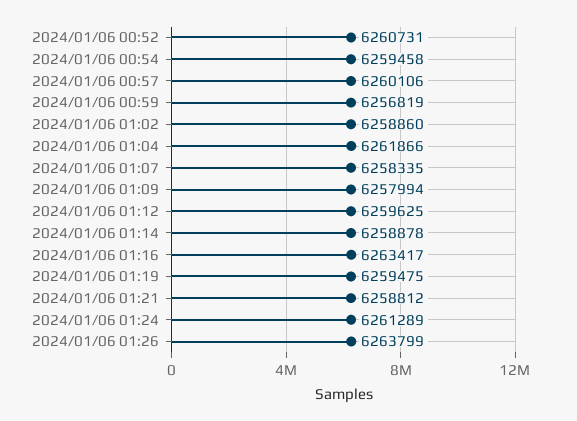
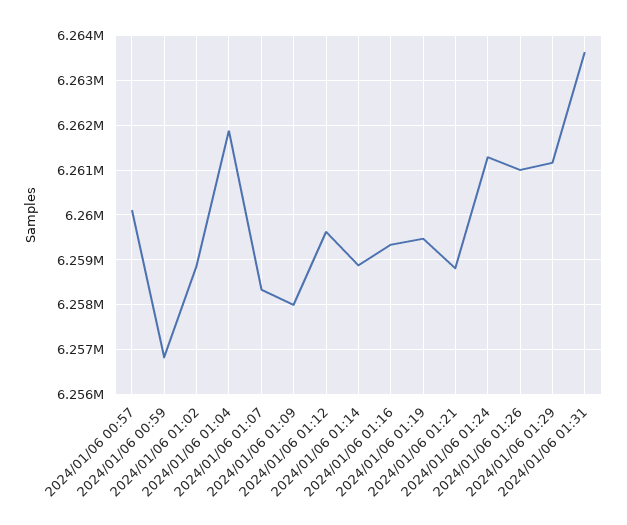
2024/01/06 00:52: 6260731 -> none
2024/01/06 00:54: 6259458 -> none
2024/01/06 01:16: 6263417 -> 6259400
2024/01/06 01:26: 6263799 -> 6261000
2024/01/06 01:29: none -> 6261200
2024/01/06 01:31: none -> 6263600

